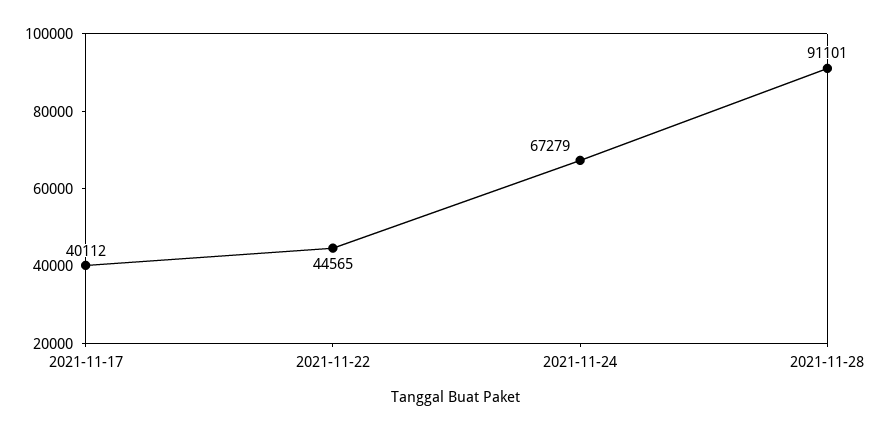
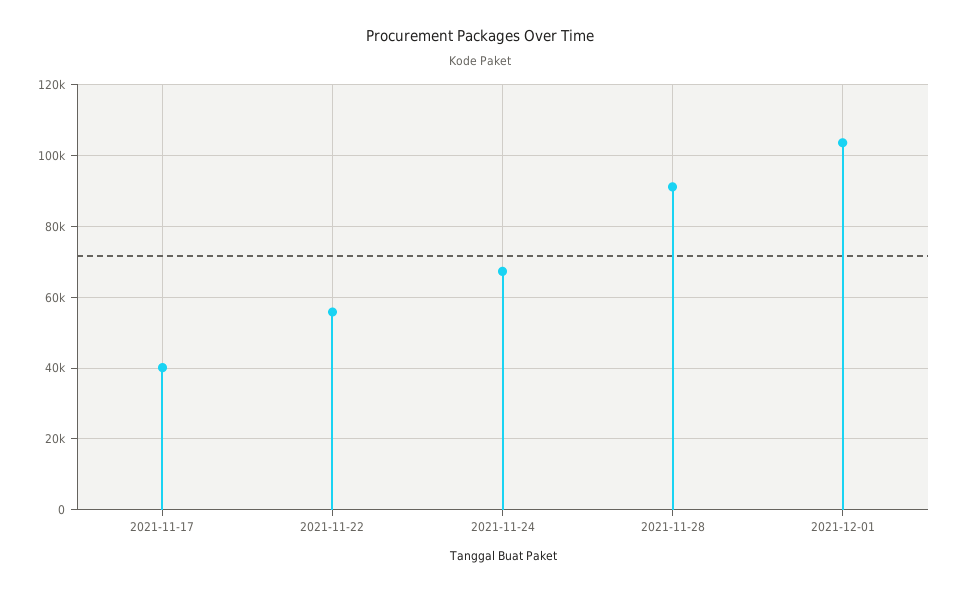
2021-11-22: 44565 -> 56000
2021-12-01: none -> 104000

